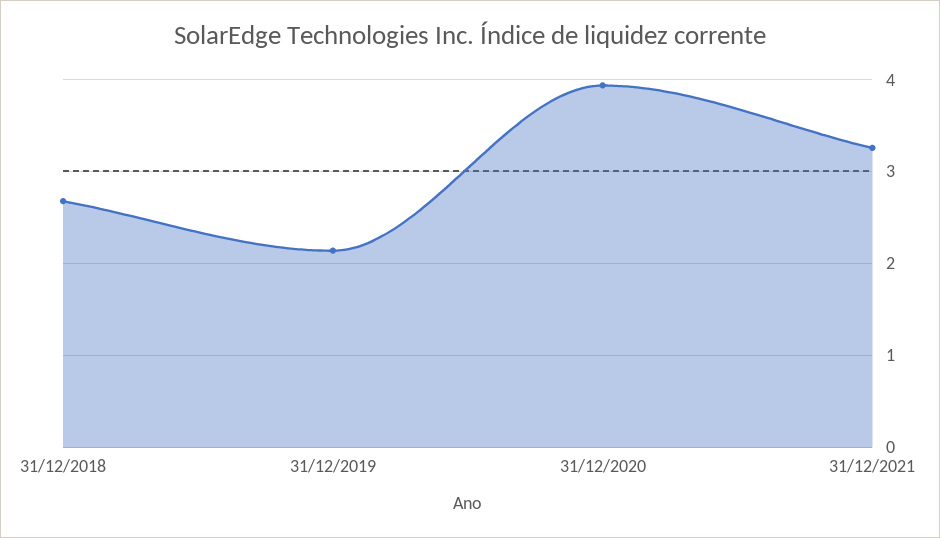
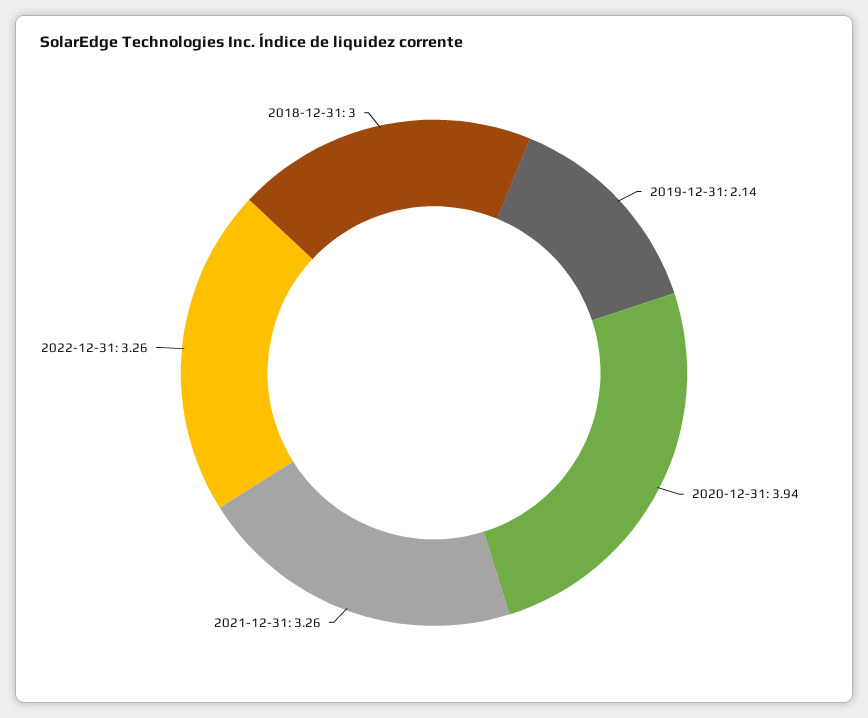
31/12/2018: 2.7 -> 3
2022-12-31: none -> 3.26

